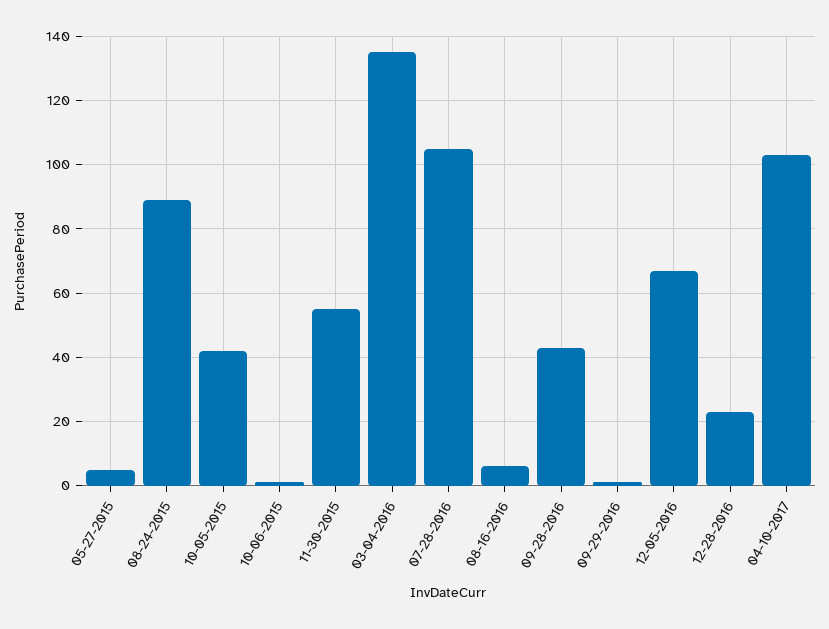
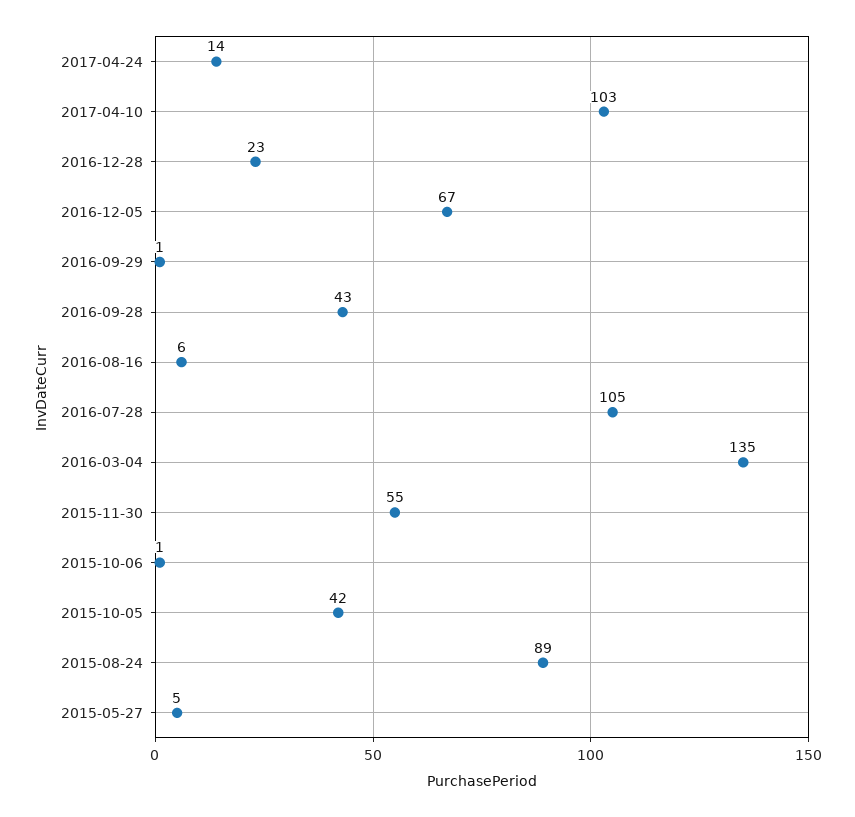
2017-04-24: none -> 14

